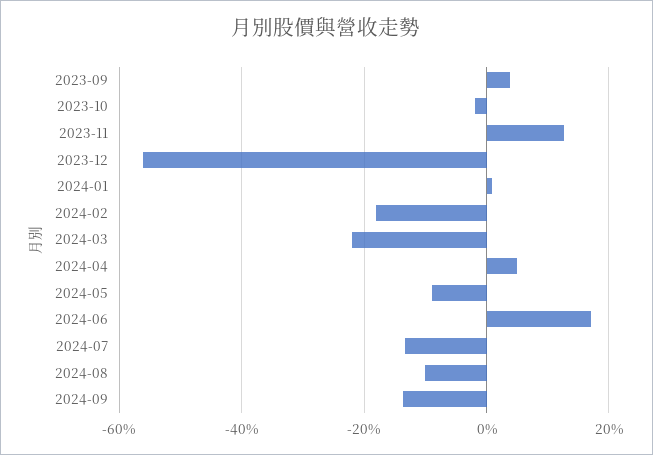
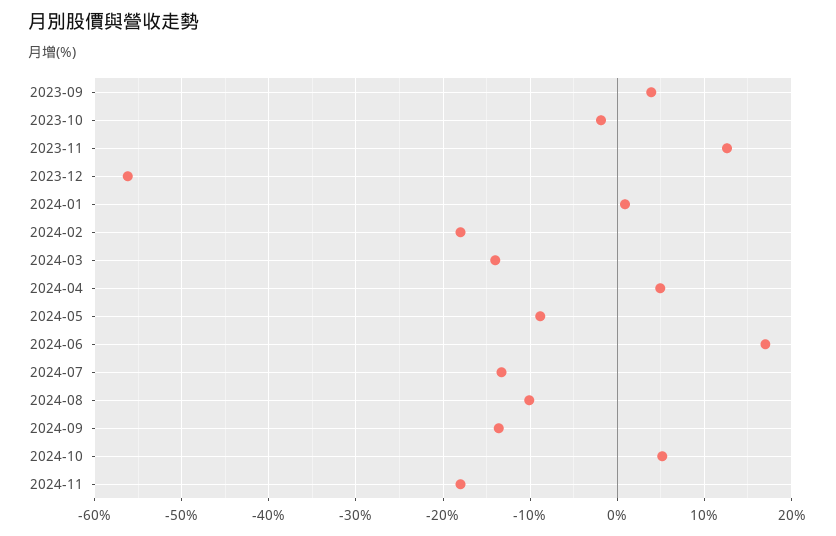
2024-03: -22 -> -14
2024-10: none -> 5
2024-11: none -> -18

